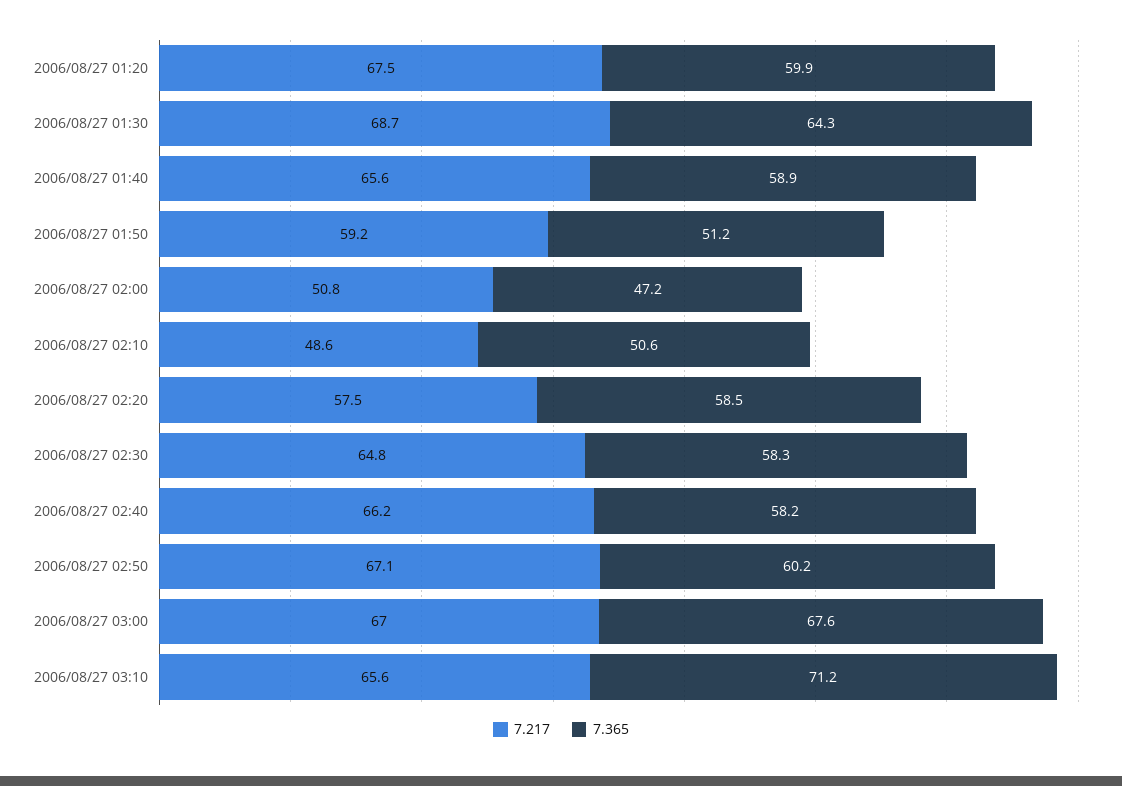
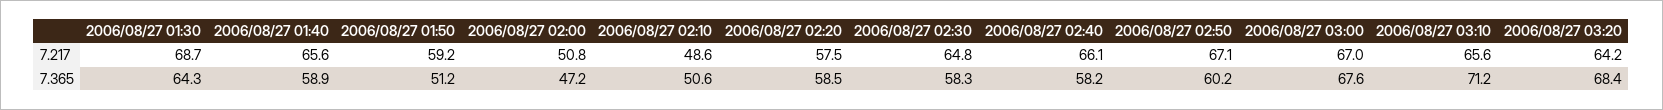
7.217, 2006/08/27 01:20: 67.5 -> none
7.365, 2006/08/27 01:20: 59.9 -> none
7.217, 2006/08/27 02:40: 66.2 -> 66.1
7.217, 2006/08/27 03:20: none -> 64.2
7.365, 2006/08/27 03:20: none -> 68.4

